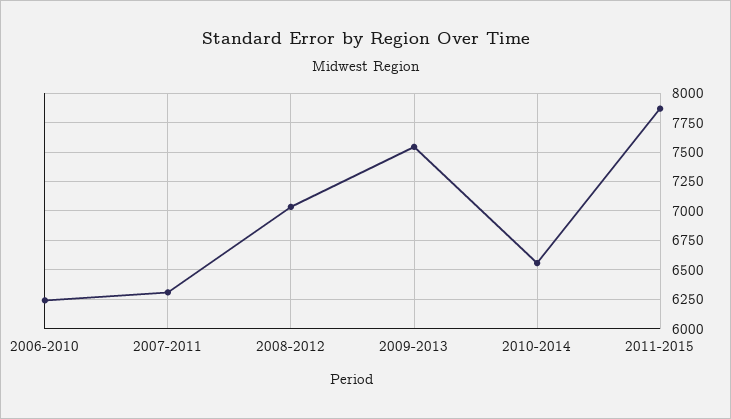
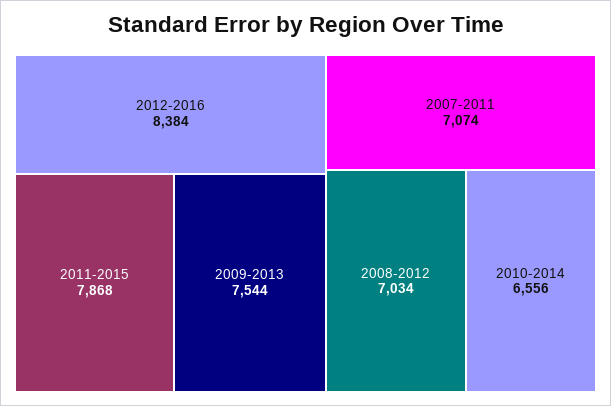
2006-2010: 6250 -> none
2007-2011: 6250 -> 7074
2012-2016: none -> 8384

